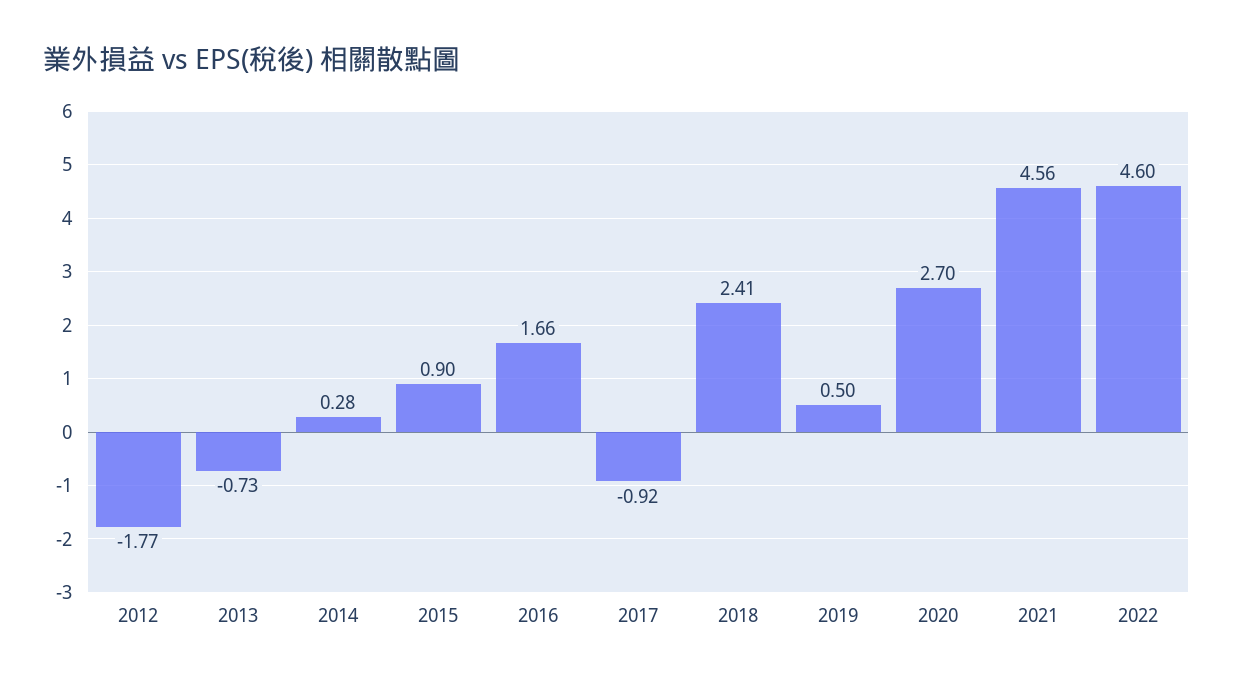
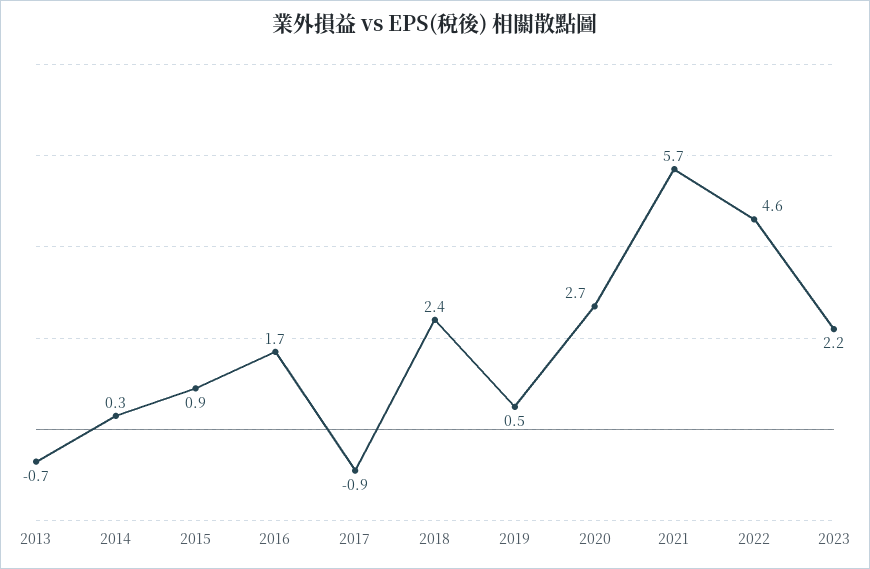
2012: -1.77 -> none
2021: 4.56 -> 5.7
2023: none -> 2.2

